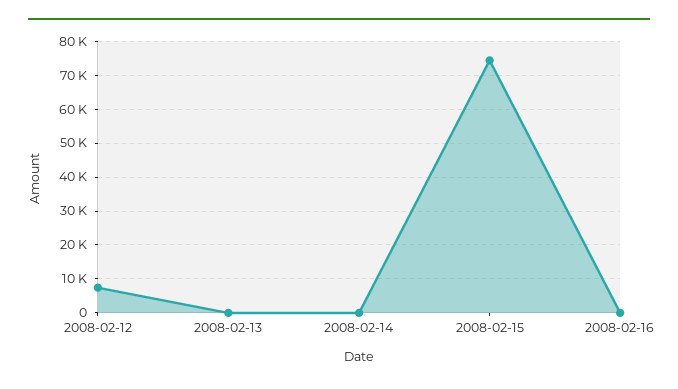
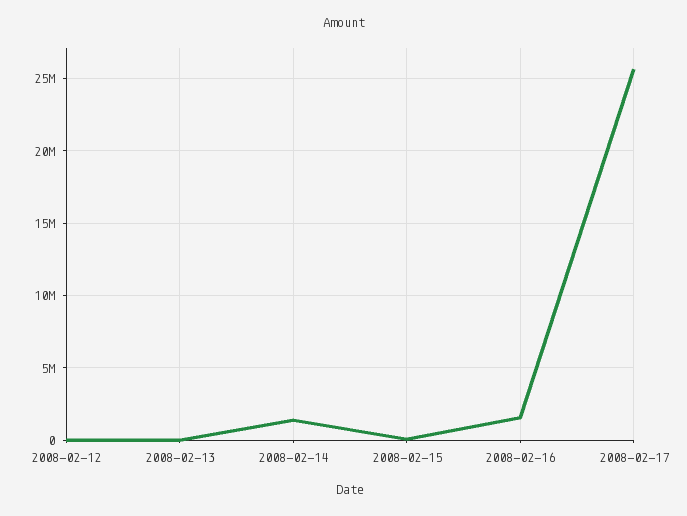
2008-02-14: 0 -> 1500000
2008-02-16: 0 -> 1500000
2008-02-17: none -> 25500000

